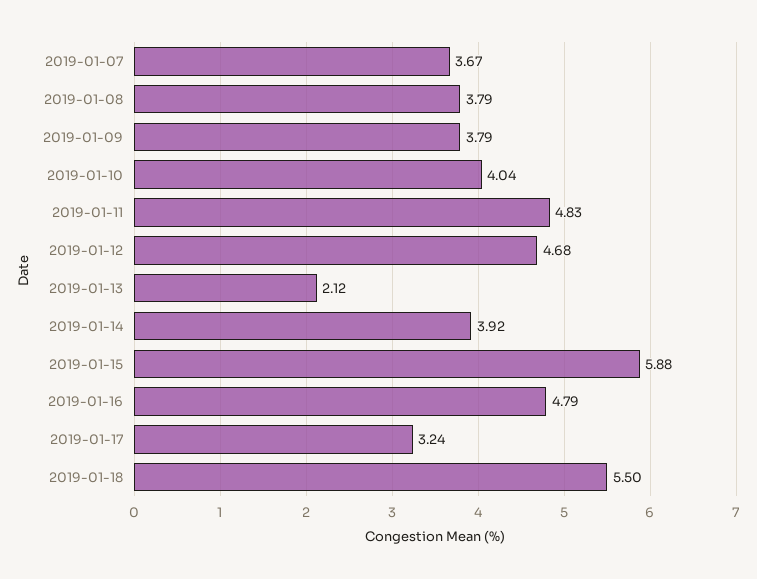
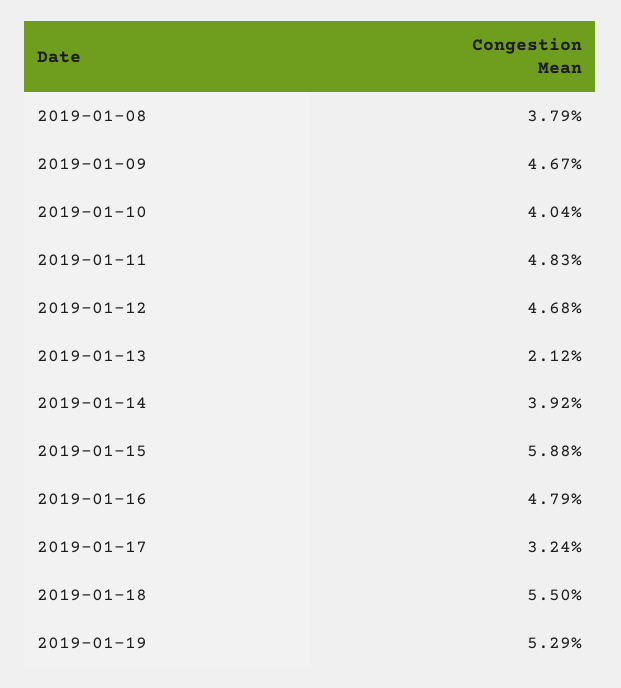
2019-01-07: 3.67 -> none
2019-01-09: 3.79 -> 4.67
2019-01-19: none -> 5.29

